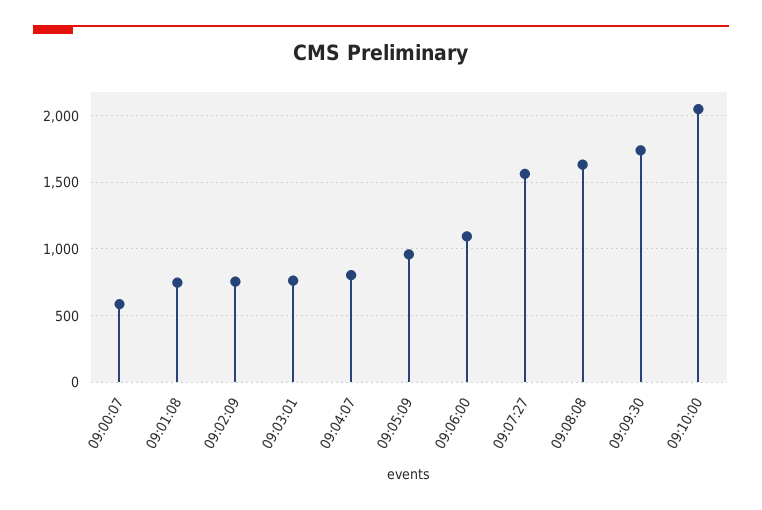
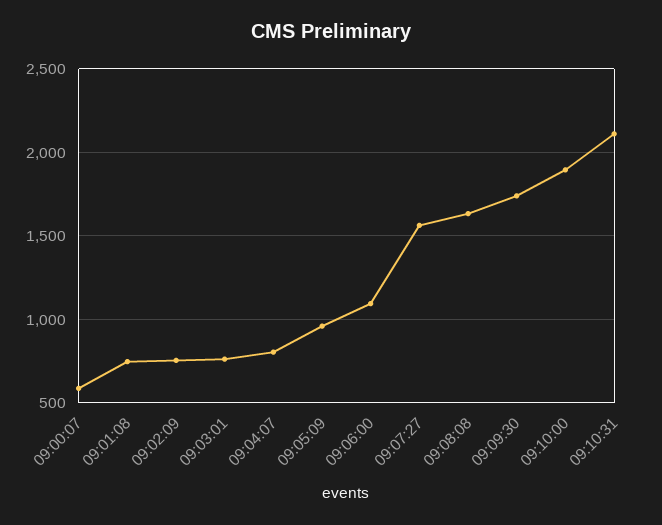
09:10:00: 2050 -> 1900
09:10:31: none -> 2100

